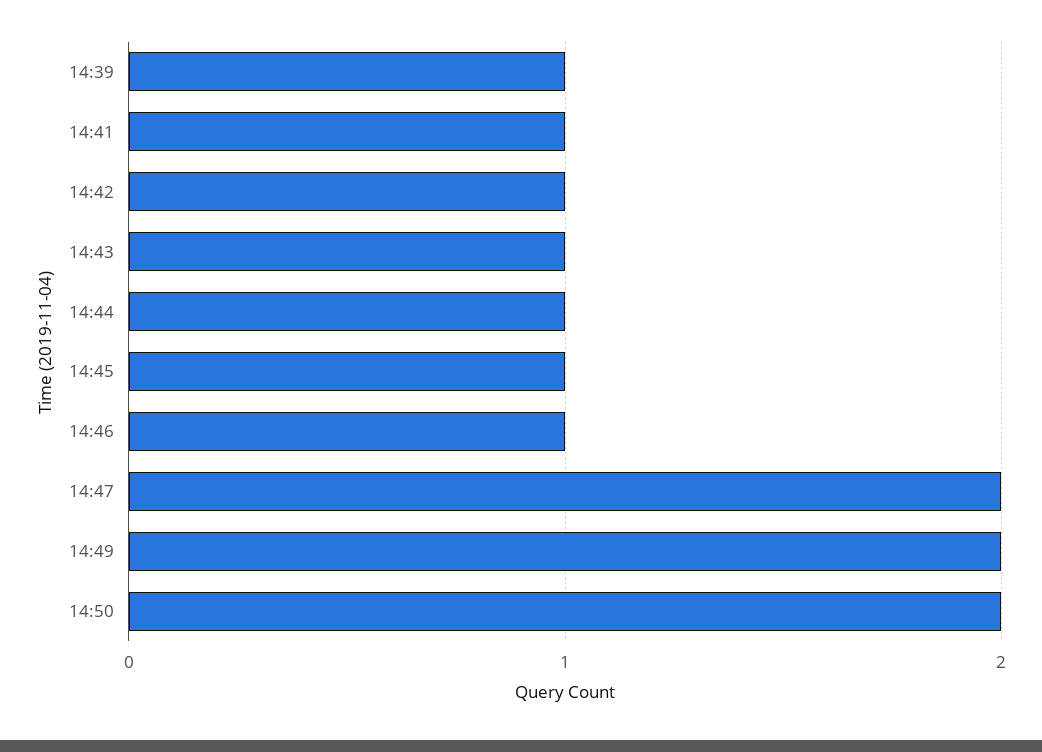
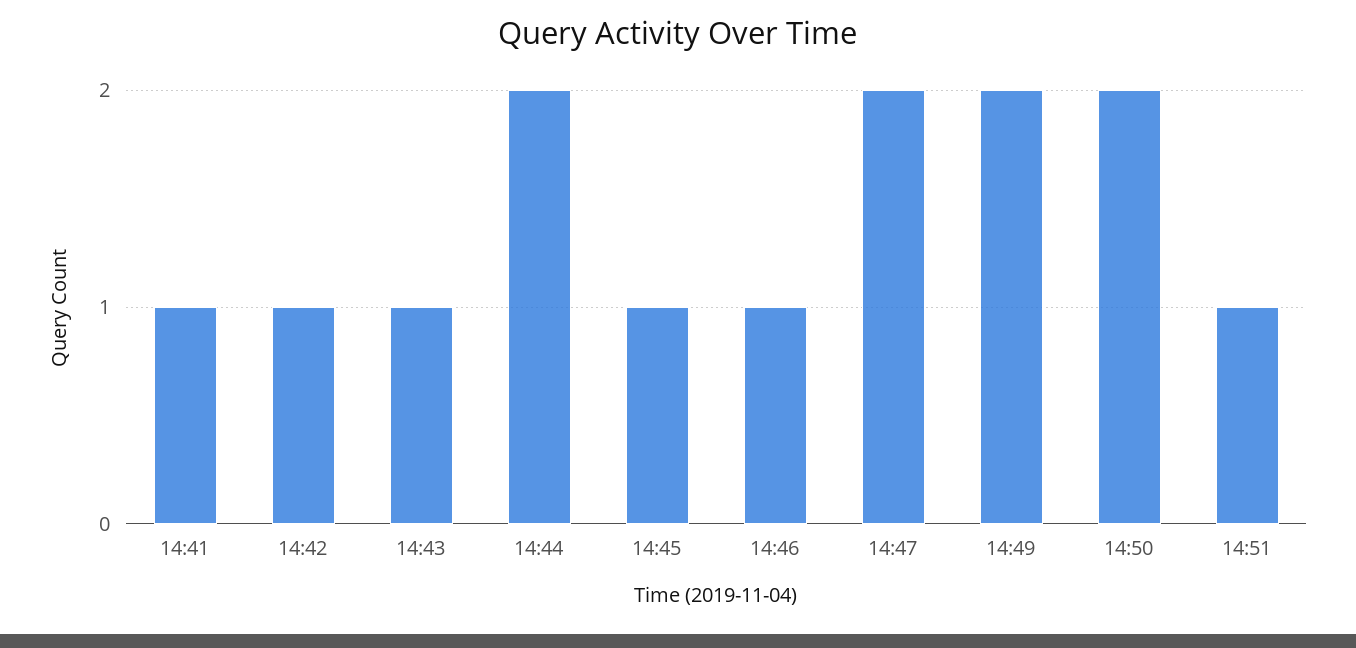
14:39: 1 -> none
14:44: 1 -> 2
14:51: none -> 1

